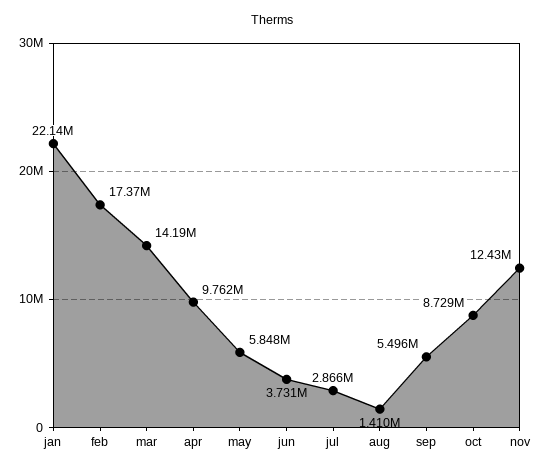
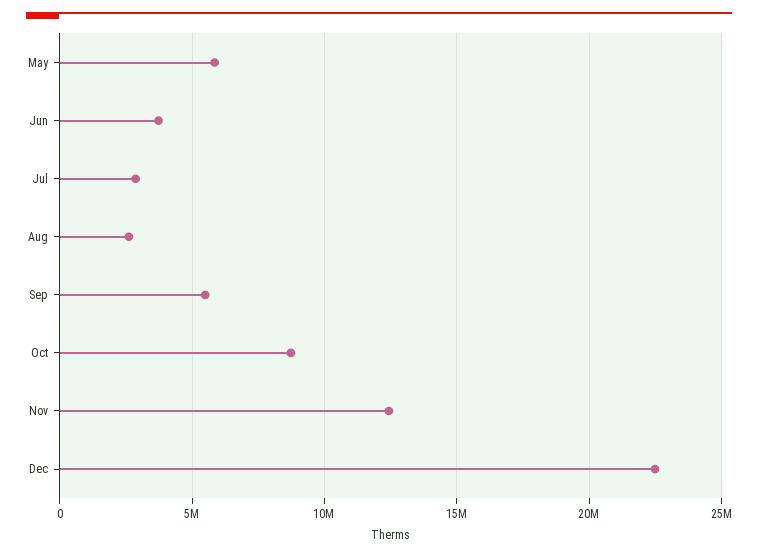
jan: 22140000 -> none
feb: 17370000 -> none
mar: 14190000 -> none
apr: 9762000 -> none
aug: 1410000 -> 2500000
Dec: none -> 22500000

